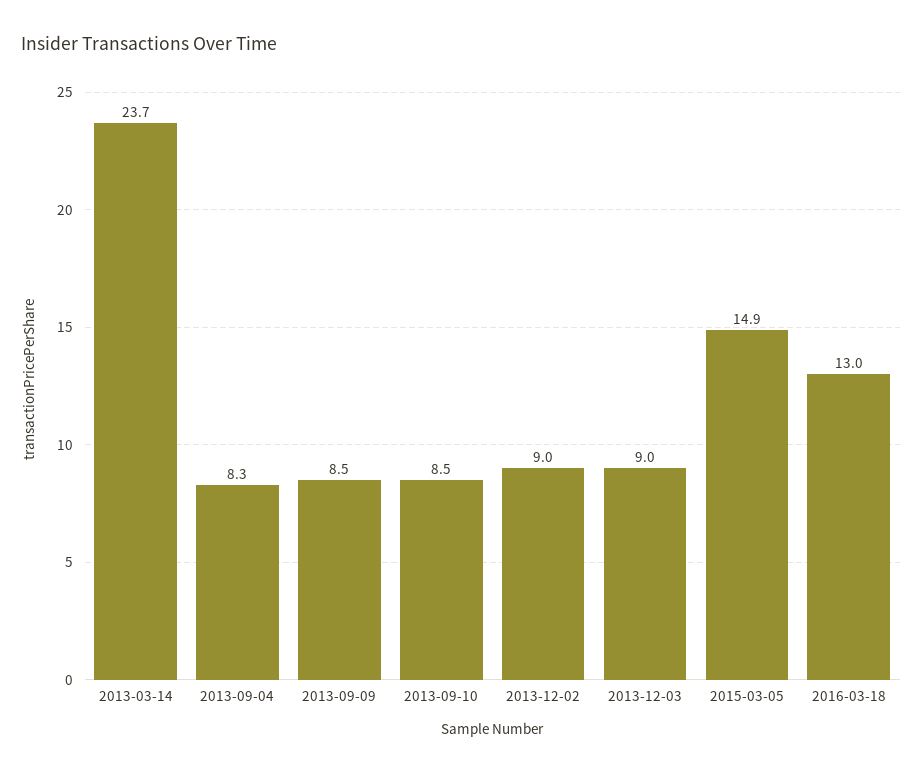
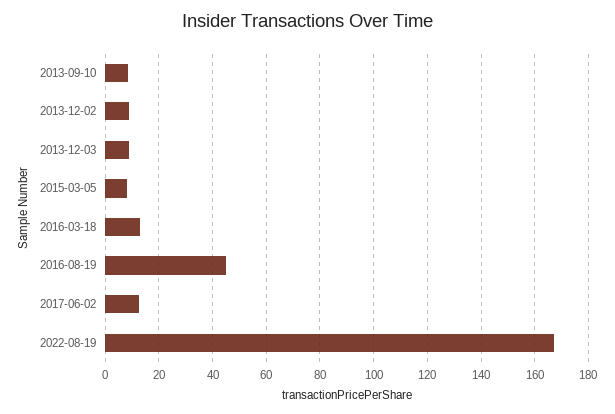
2013-03-14: 23.7 -> none
2013-09-04: 8.3 -> none
2013-09-09: 8.5 -> none
2015-03-05: 14.9 -> 7.5
2016-08-19: none -> 45
2017-06-02: none -> 12.5
2022-08-19: none -> 167.5

